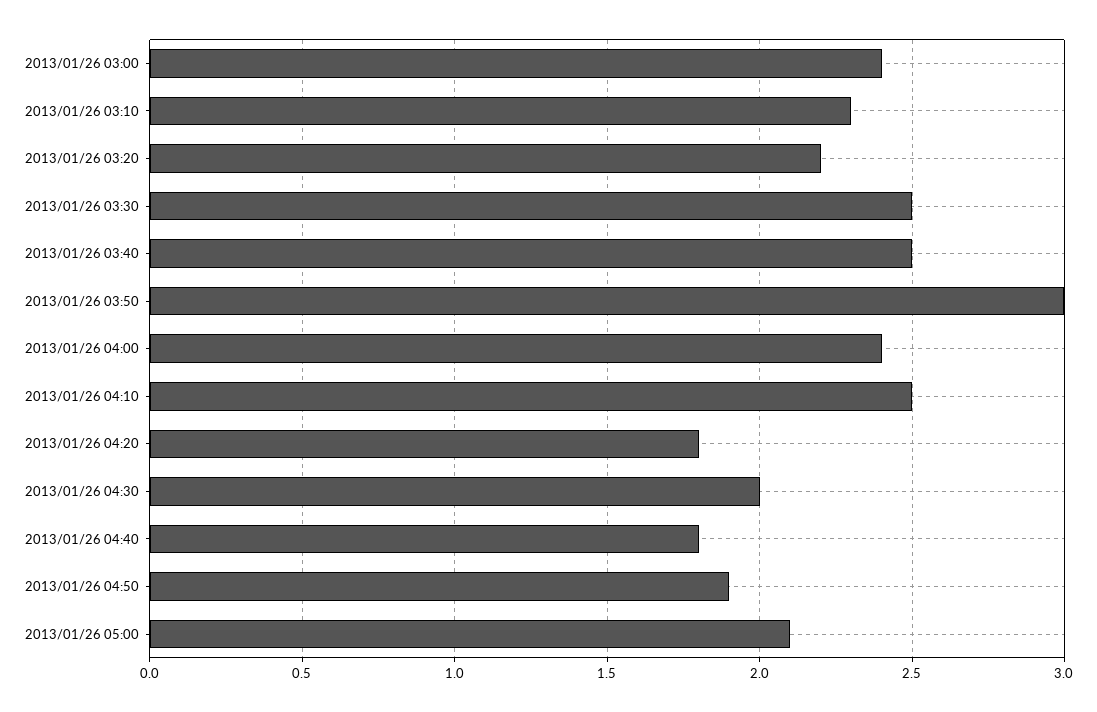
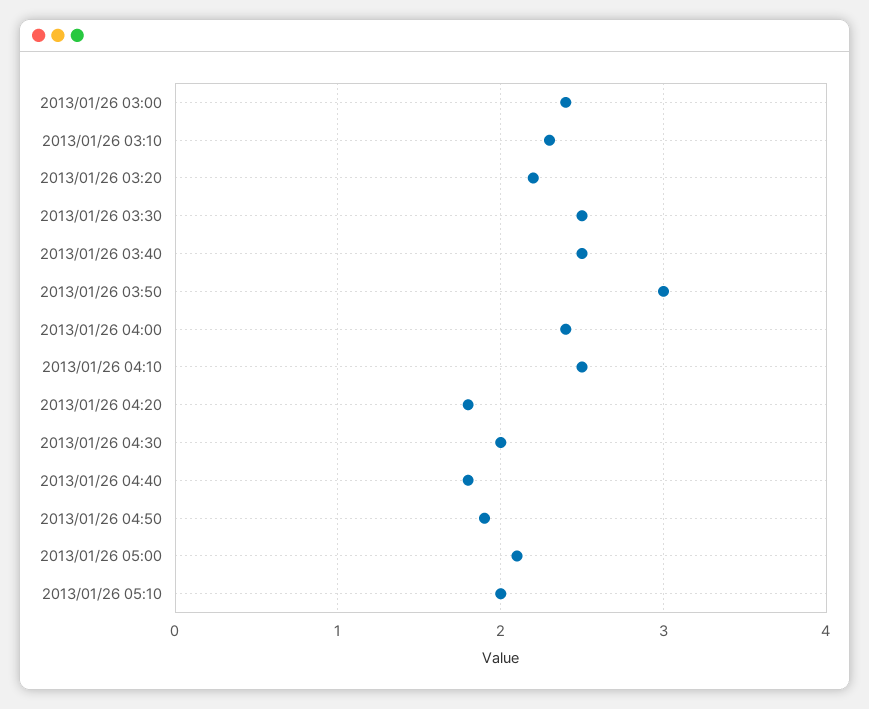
2013/01/26 05:10: none -> 2

